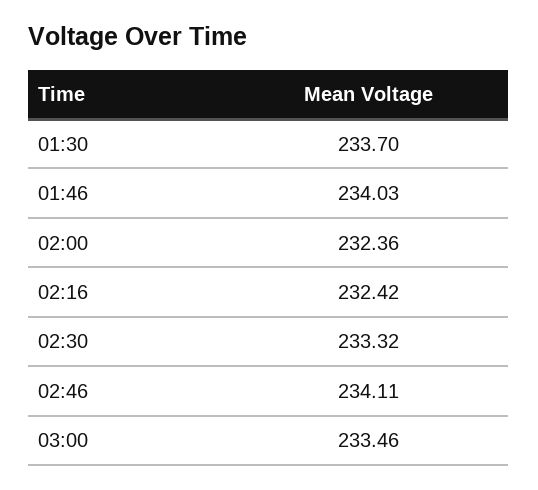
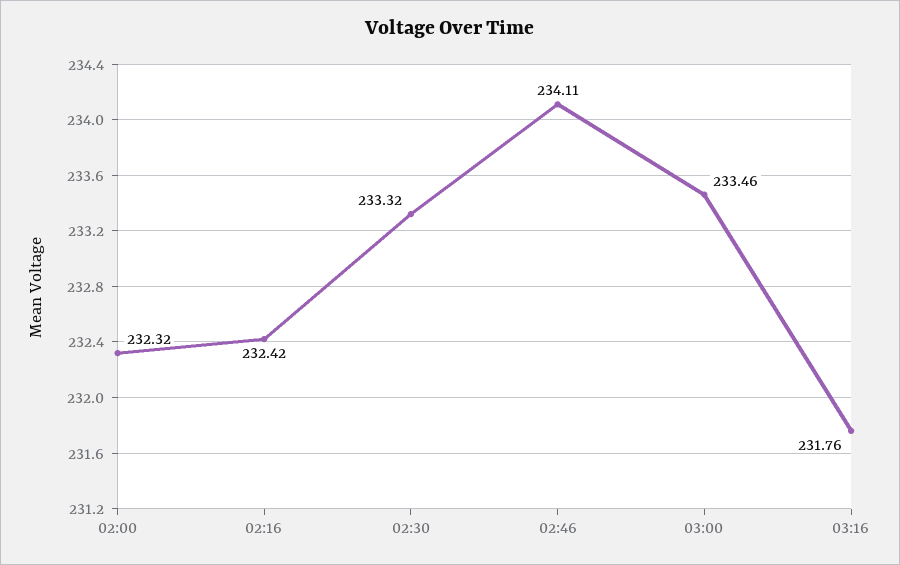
01:30: 233.7 -> none
01:46: 234.03 -> none
02:00: 232.36 -> 232.32
03:16: none -> 231.76

